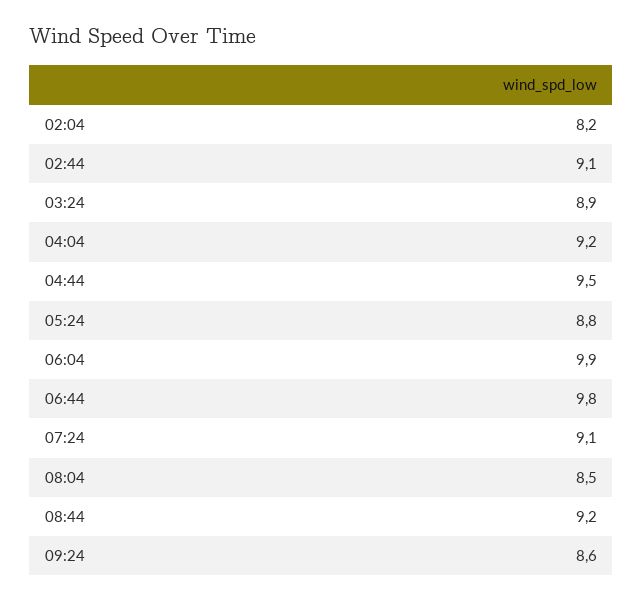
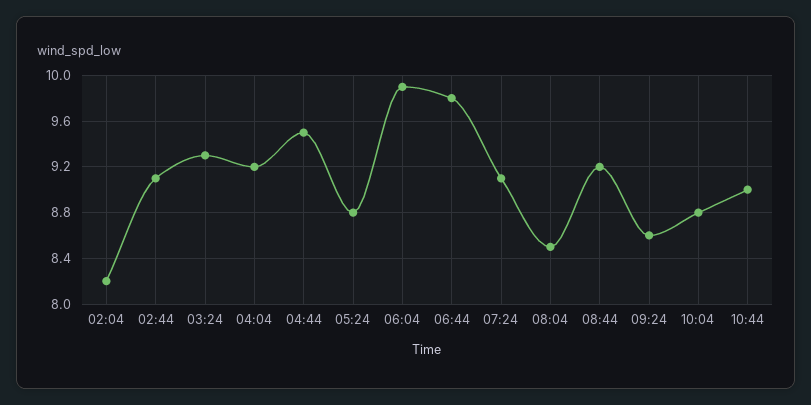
03:24: 8.9 -> 9.3
10:04: none -> 8.8
10:44: none -> 9

